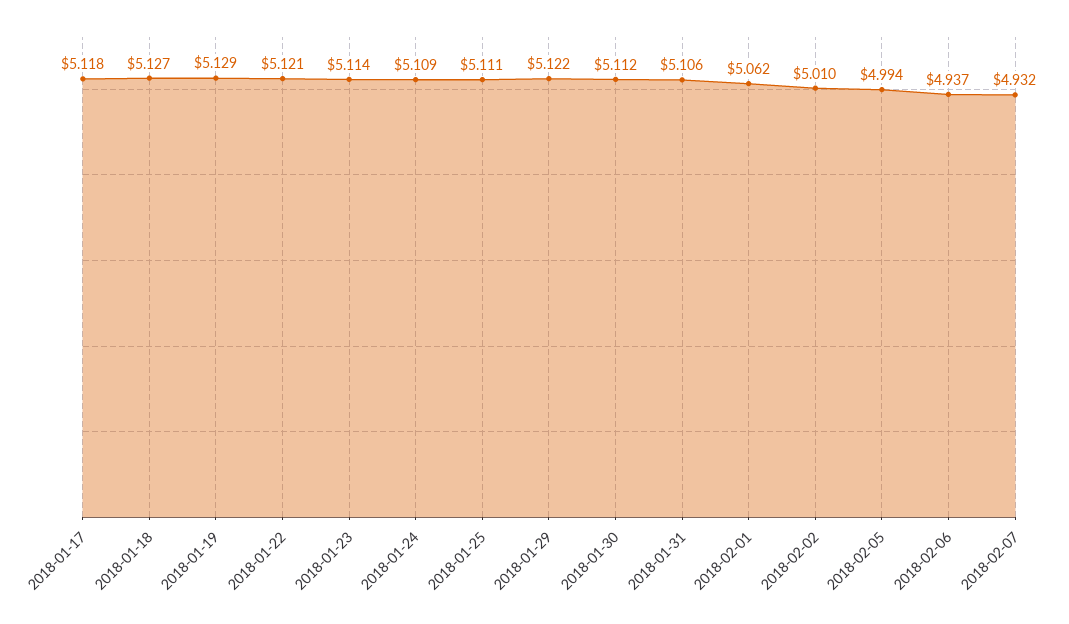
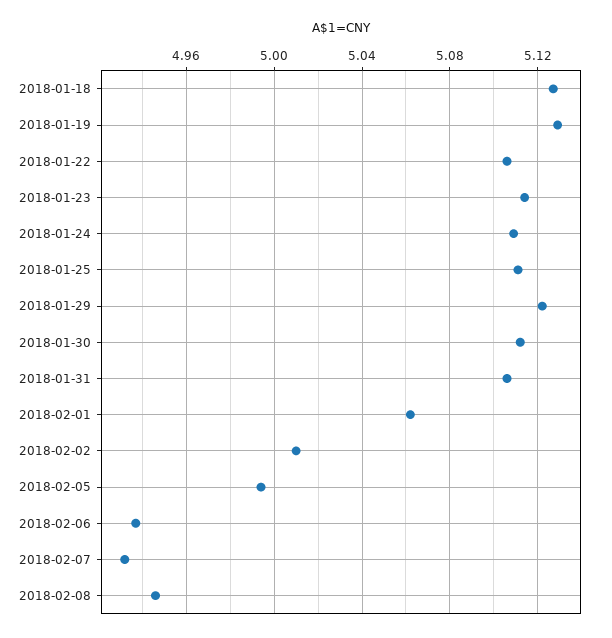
2018-01-17: 5.118 -> none
2018-01-22: 5.121 -> 5.105
2018-02-08: none -> 4.945

